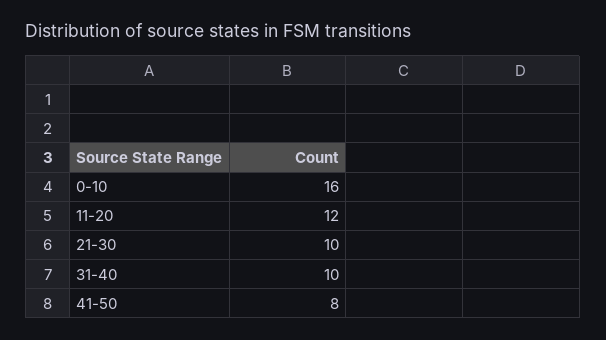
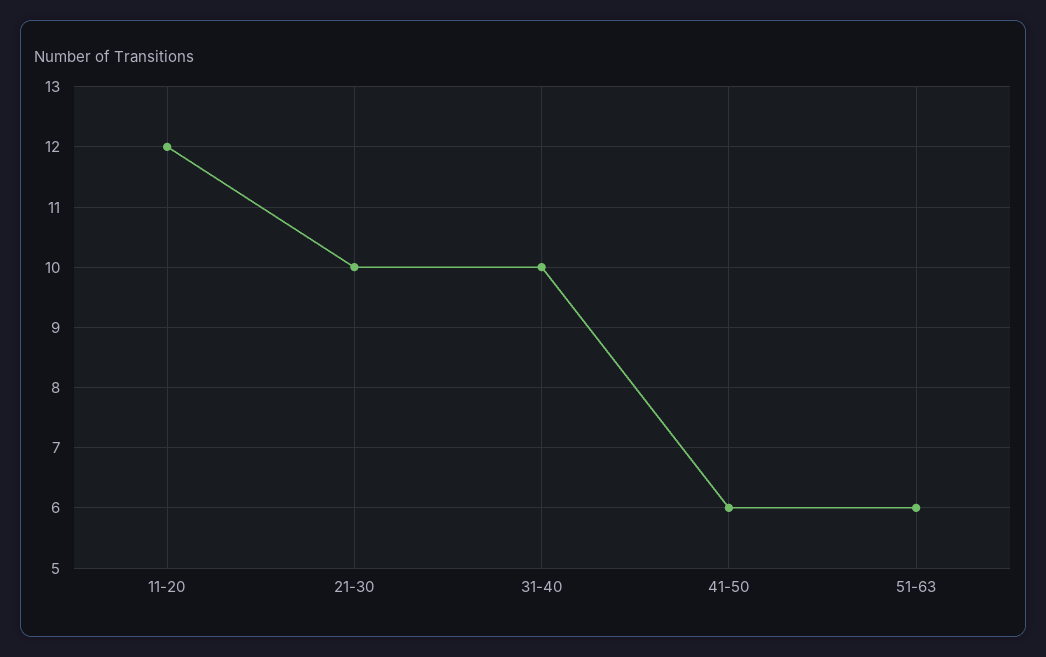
0-10: 16 -> none
41-50: 8 -> 6
51-63: none -> 6

